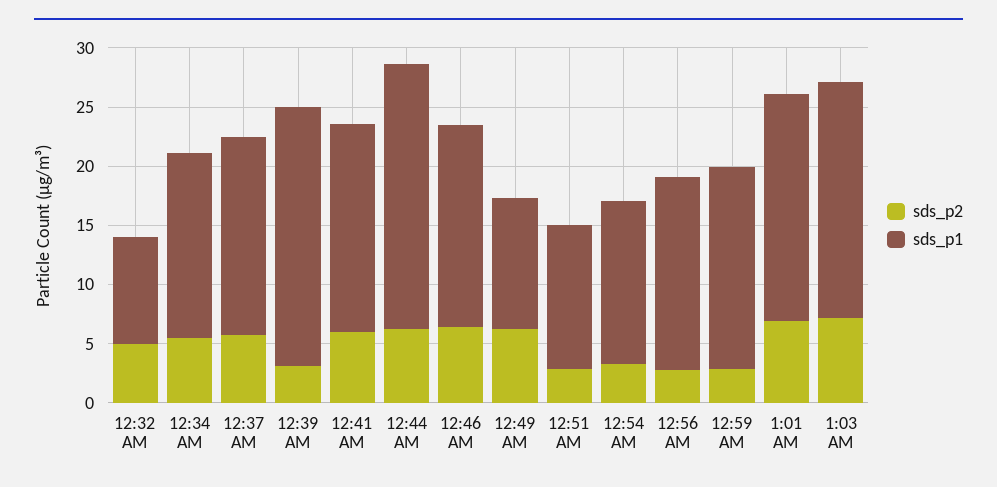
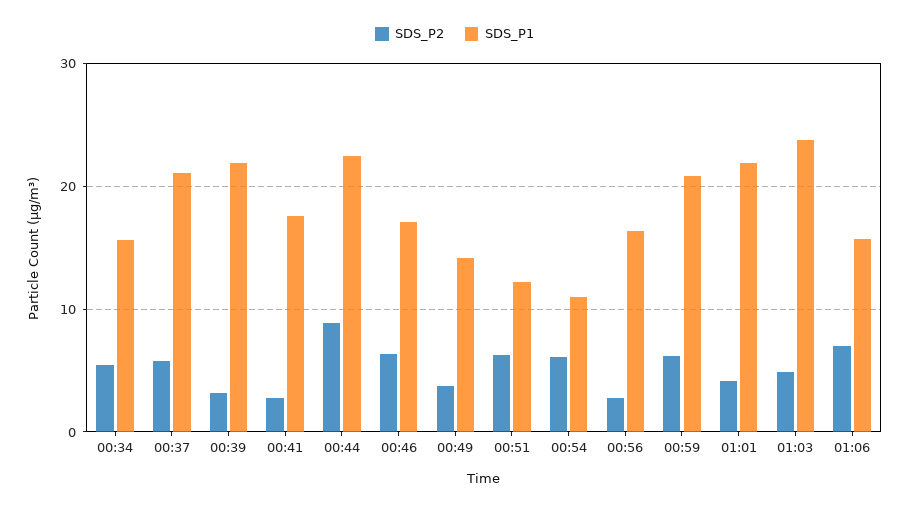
sds_p2, 12:32 AM: 5 -> none
sds_p1, 12:32 AM: 9 -> none
sds_p1, 12:37 AM: 17 -> 21
sds_p2, 12:41 AM: 6 -> 3
sds_p2, 12:44 AM: 6 -> 9
sds_p2, 12:49 AM: 6 -> 4
sds_p1, 12:49 AM: 11 -> 14
sds_p2, 12:51 AM: 3 -> 6
sds_p2, 12:54 AM: 3 -> 6
sds_p1, 12:54 AM: 14 -> 11
sds_p2, 12:59 AM: 3 -> 6
sds_p1, 12:59 AM: 17 -> 21
sds_p2, 1:01 AM: 7 -> 4
sds_p1, 1:01 AM: 19 -> 22
sds_p2, 1:03 AM: 7 -> 5
sds_p1, 1:03 AM: 20 -> 24
sds_p2, 01:06: none -> 7
sds_p1, 01:06: none -> 16

